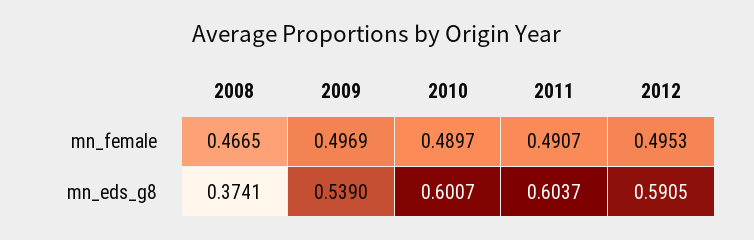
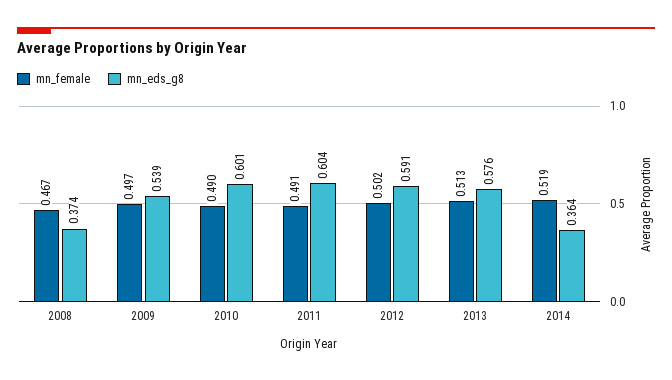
mn_female, 2012: 0.4953 -> 0.502
mn_female, 2013: none -> 0.513
mn_eds_g8, 2013: none -> 0.576
mn_female, 2014: none -> 0.519
mn_eds_g8, 2014: none -> 0.364

